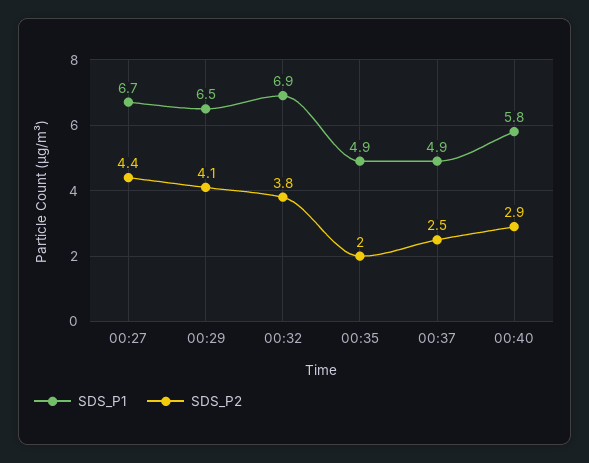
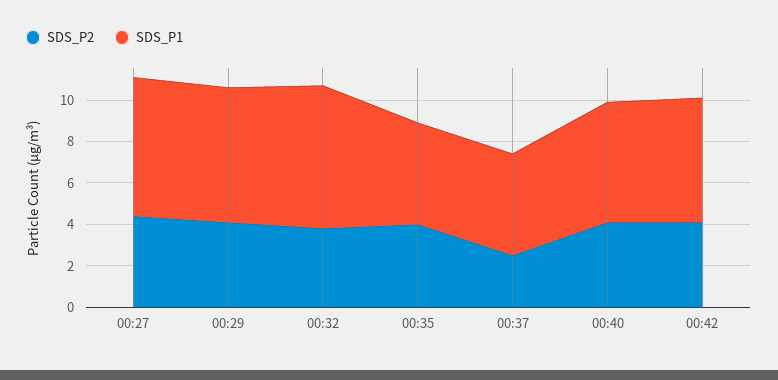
SDS_P2, 00:35: 2 -> 4
SDS_P2, 00:40: 2.9 -> 4
SDS_P2, 00:42: none -> 4
SDS_P1, 00:42: none -> 6

